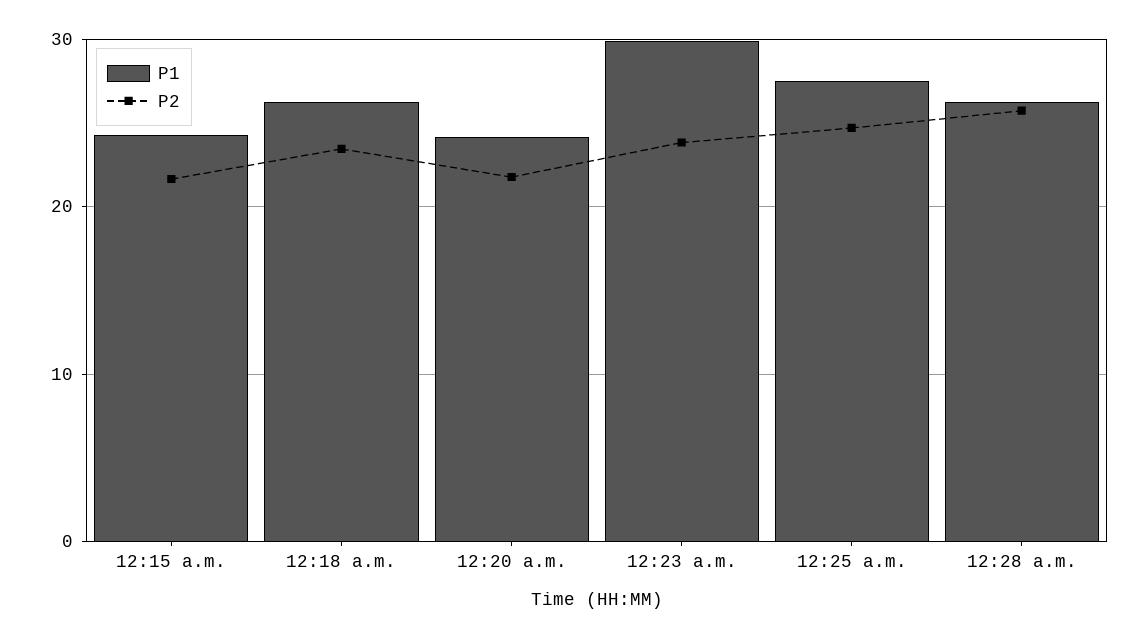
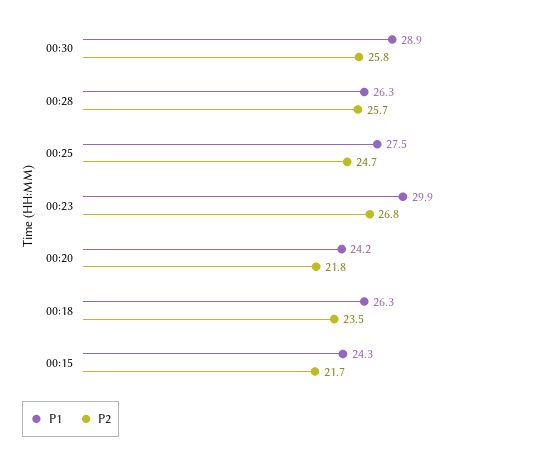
P2, 12:23 a.m.: 24 -> 26.8
P1, 00:30: none -> 28.9
P2, 00:30: none -> 25.8

